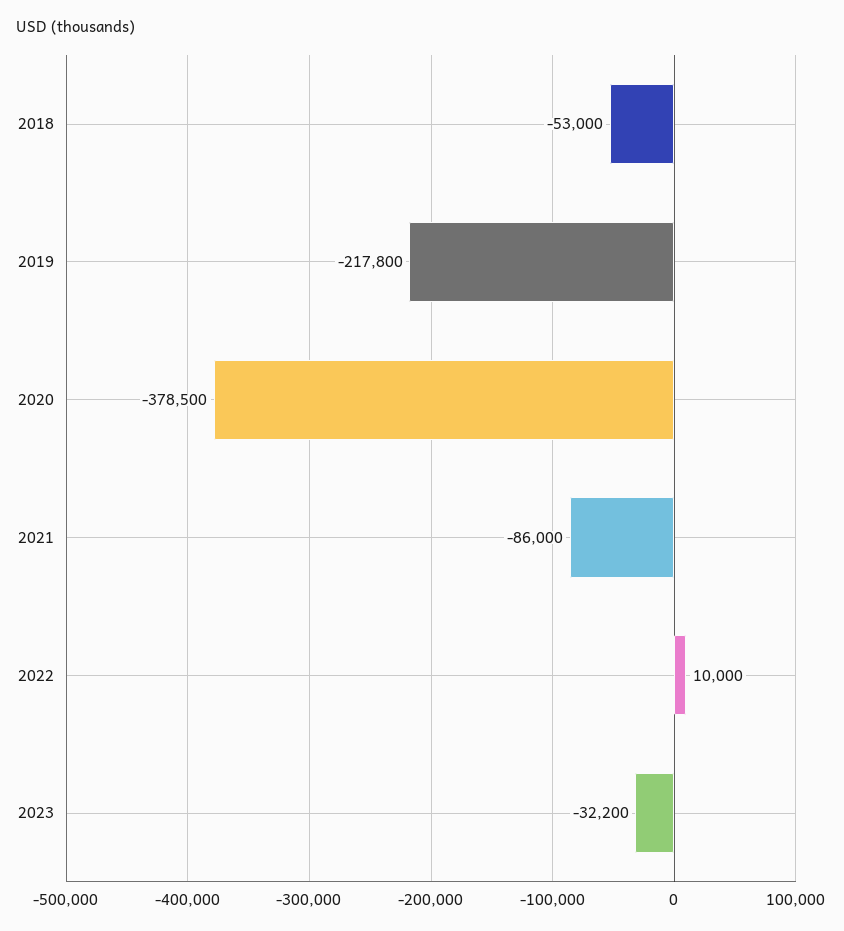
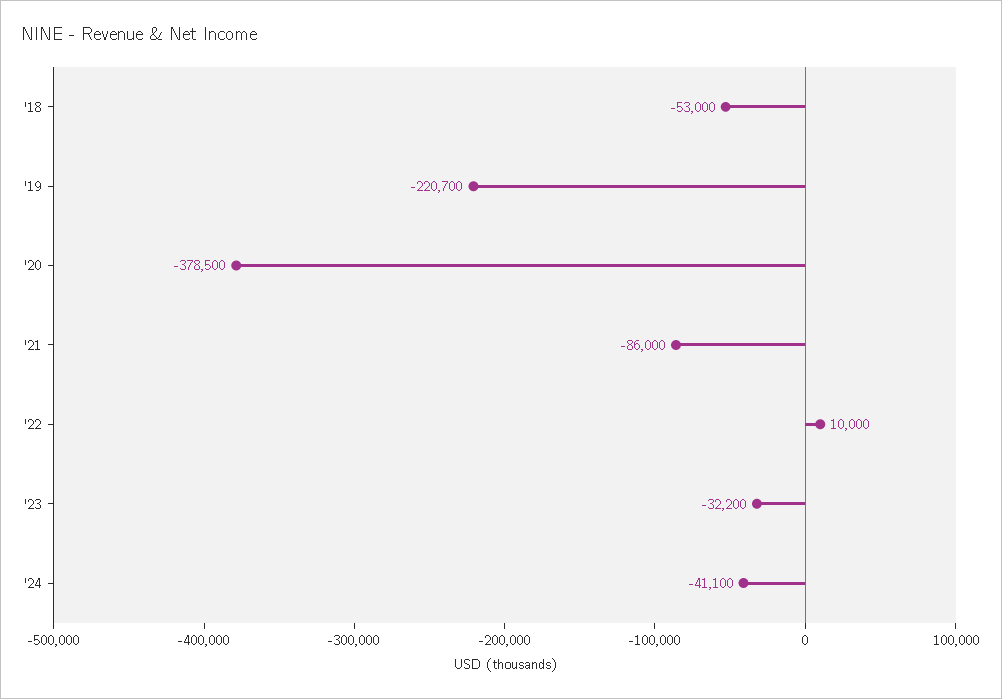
2019: -217800 -> -220700
'24: none -> -41100

